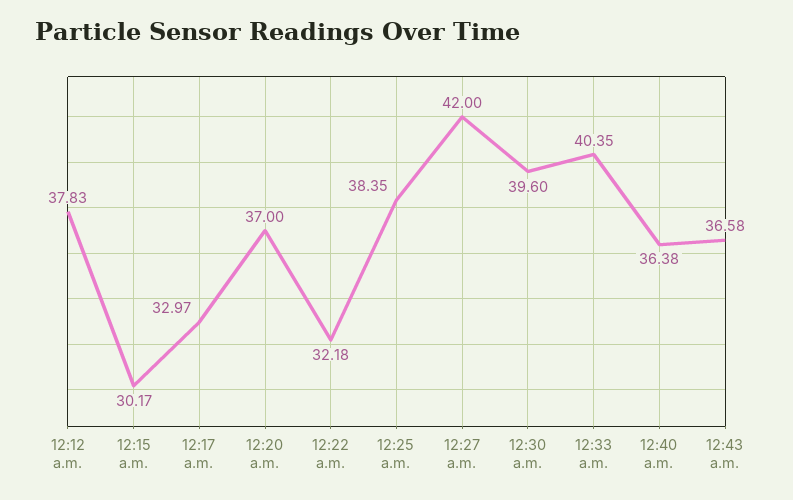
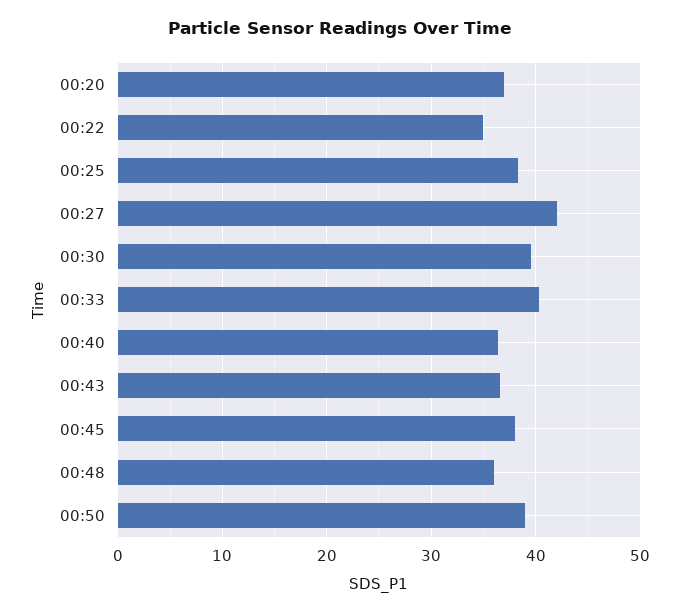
12:12 a.m.: 37.83 -> none
12:15 a.m.: 30.17 -> none
12:17 a.m.: 32.97 -> none
12:22 a.m.: 32.18 -> 35
00:45: none -> 38
00:48: none -> 36
00:50: none -> 39

